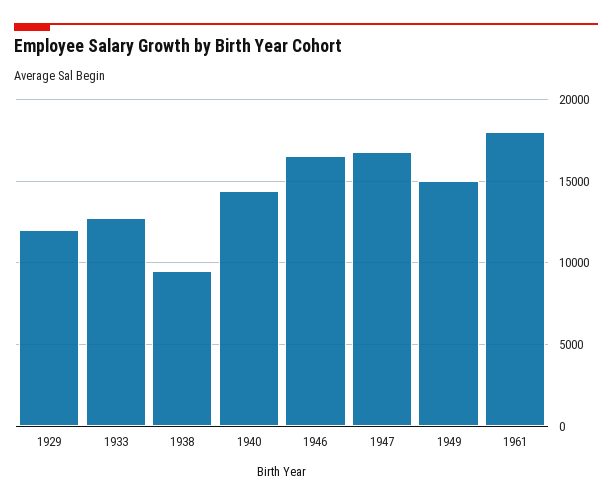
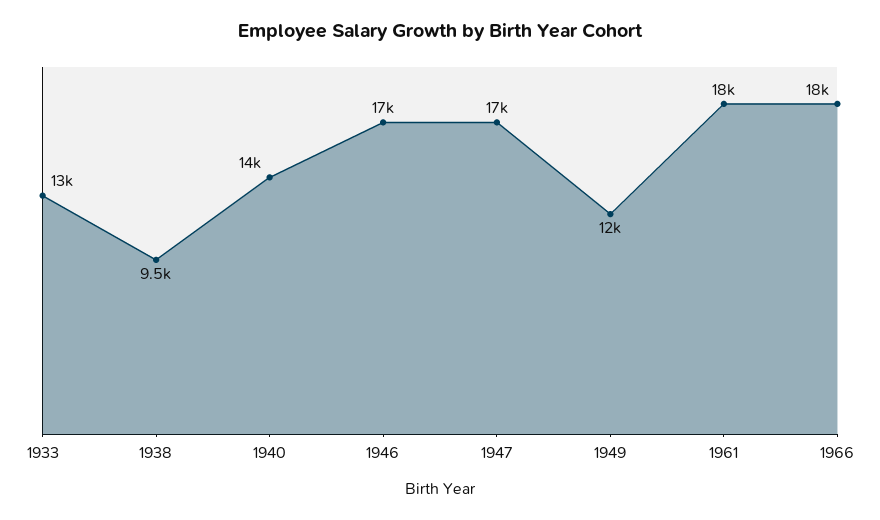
1929: 12000 -> none
1949: 15000 -> 12000
1966: none -> 18000

